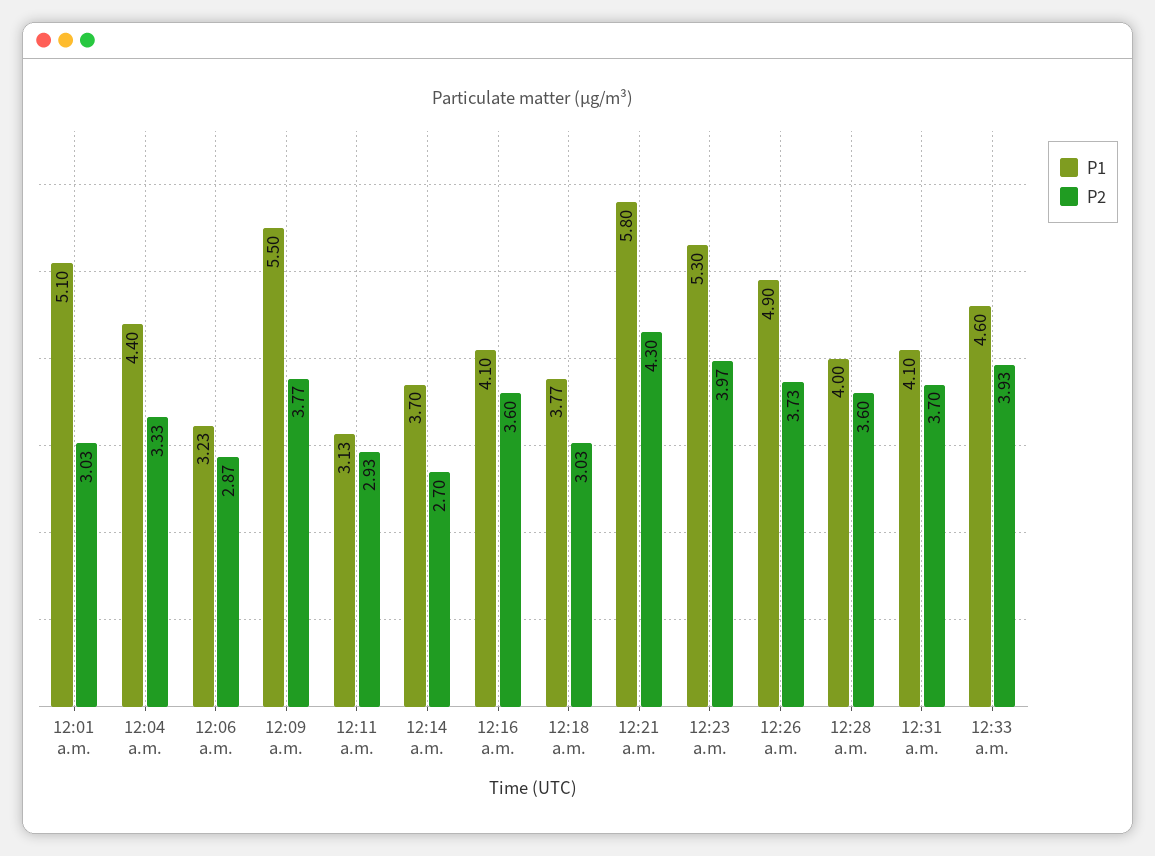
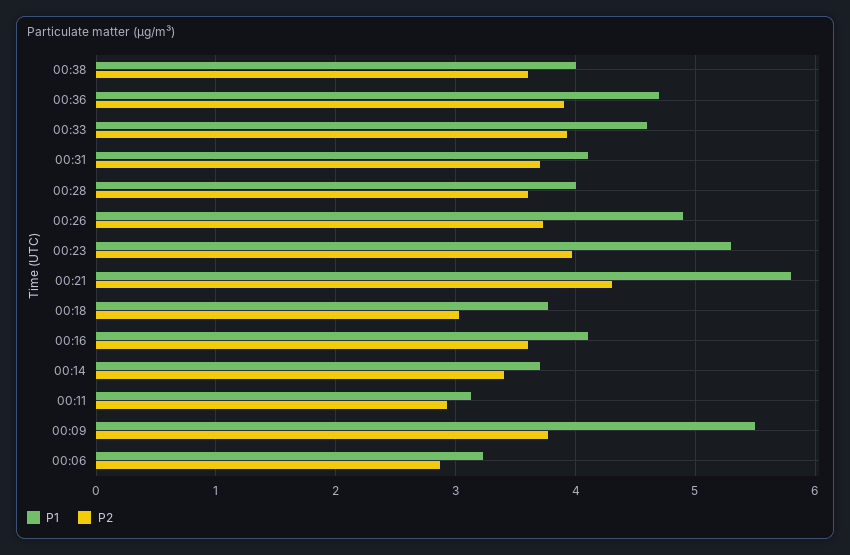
P1, 12:01 a.m.: 5.1 -> none
P2, 12:01 a.m.: 3.03 -> none
P1, 12:04 a.m.: 4.4 -> none
P2, 12:04 a.m.: 3.33 -> none
P2, 12:14 a.m.: 2.7 -> 3.4
P1, 00:38: none -> 4
P2, 00:38: none -> 3.6
P1, 00:36: none -> 4.7
P2, 00:36: none -> 3.9

